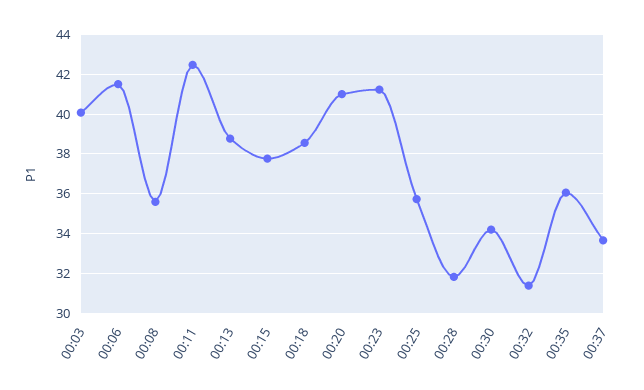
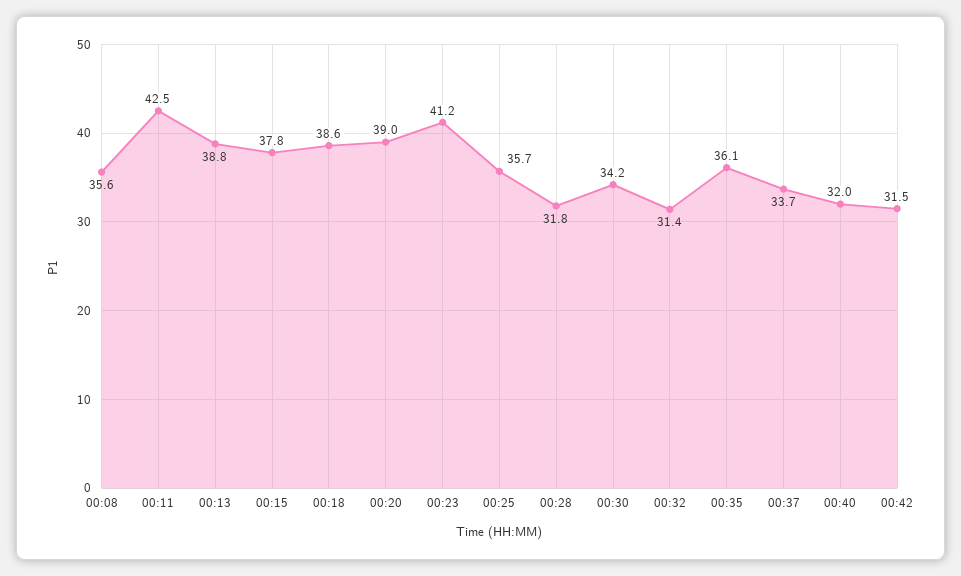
00:03: 40 -> none
00:06: 41.5 -> none
00:20: 41 -> 39
00:40: none -> 32
00:42: none -> 31.5

